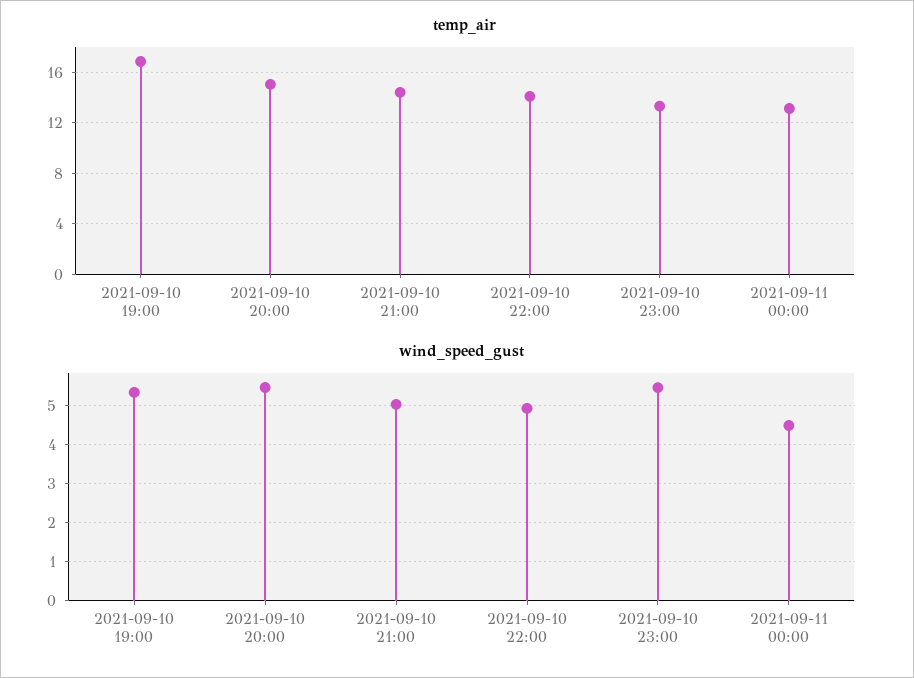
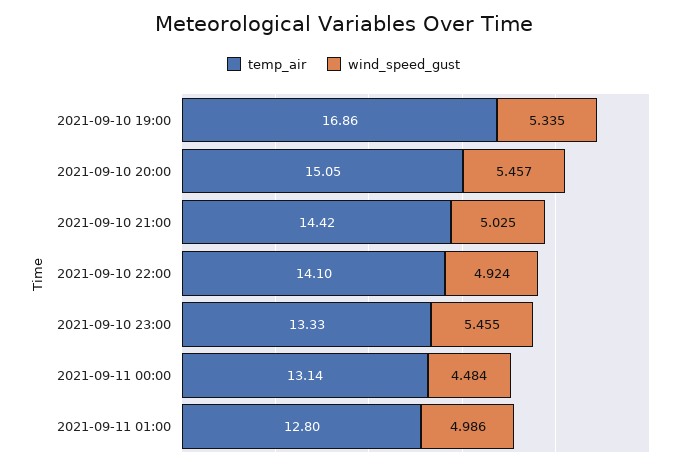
temp_air, 2021-09-11 01:00: none -> 12.8
wind_speed_gust, 2021-09-11 01:00: none -> 4.986

